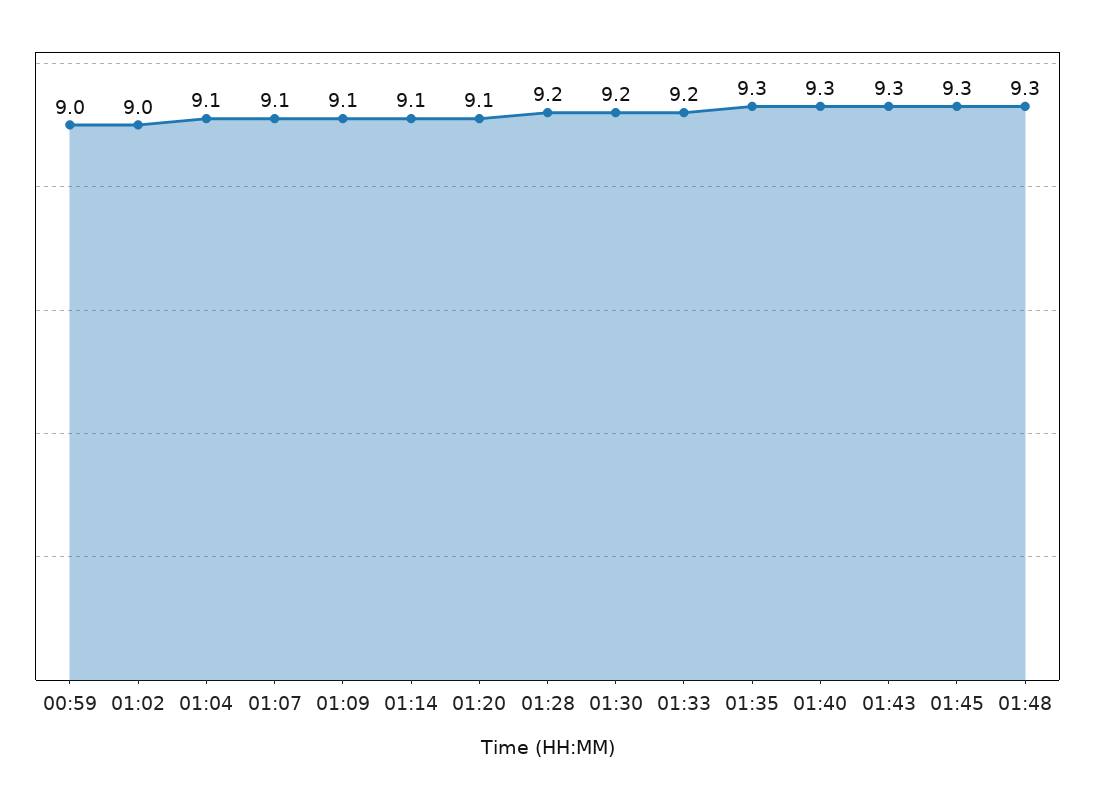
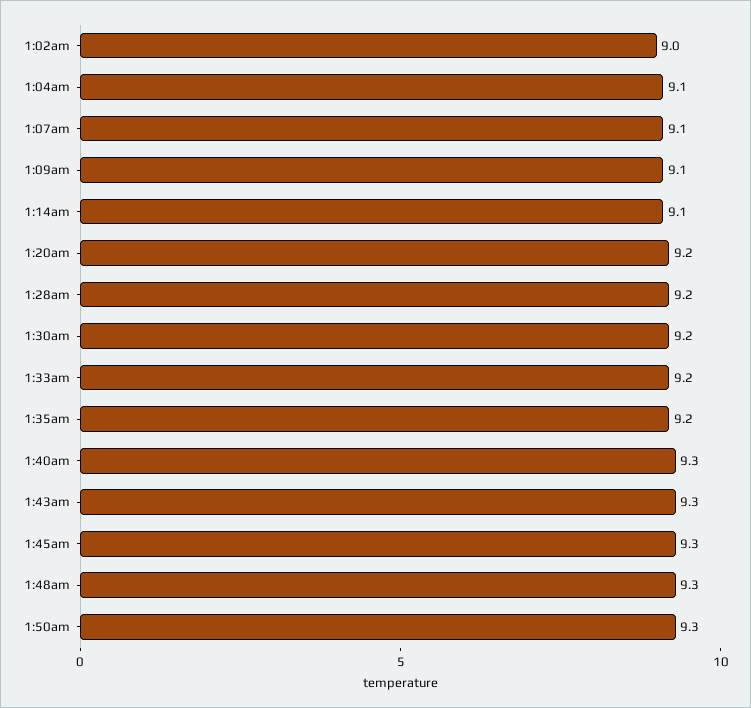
00:59: 9 -> none
01:20: 9.1 -> 9.2
01:35: 9.3 -> 9.2
1:50am: none -> 9.3

